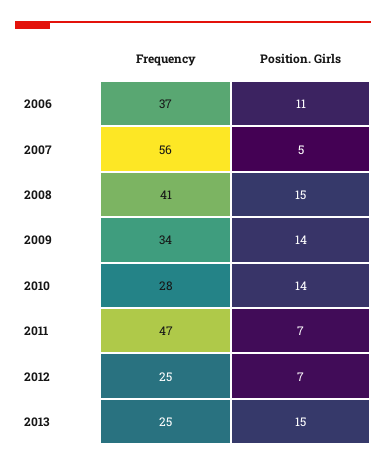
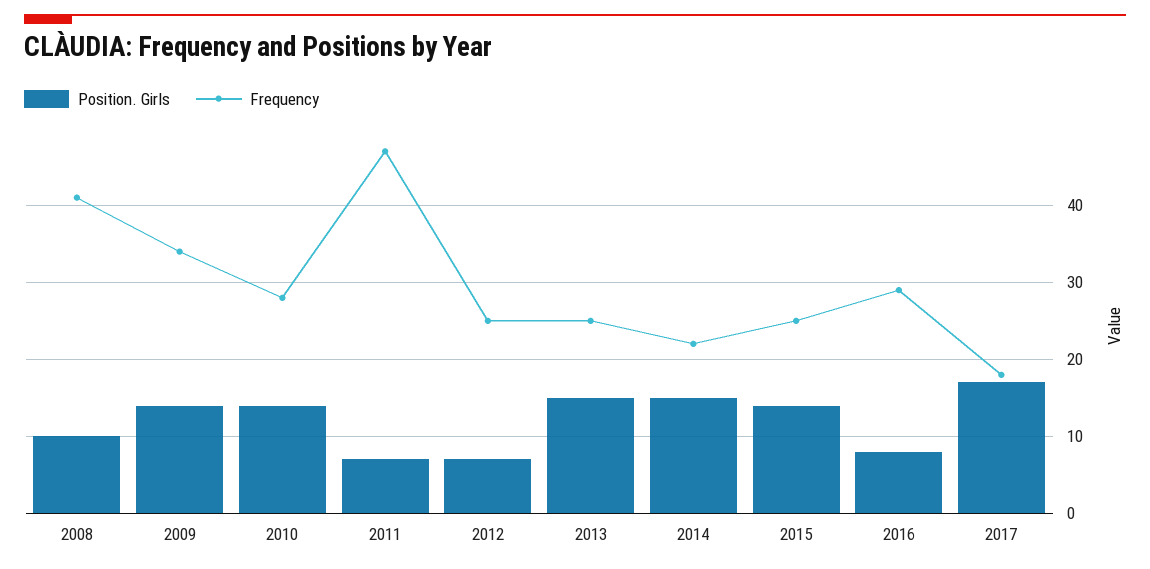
Frequency, 2006: 37 -> none
Position. Girls, 2006: 11 -> none
Frequency, 2007: 56 -> none
Position. Girls, 2007: 5 -> none
Position. Girls, 2008: 15 -> 10
Position. Girls, 2014: none -> 15
Frequency, 2014: none -> 22
Position. Girls, 2015: none -> 14
Frequency, 2015: none -> 25
Position. Girls, 2016: none -> 8
Frequency, 2016: none -> 29
Position. Girls, 2017: none -> 17
Frequency, 2017: none -> 18

